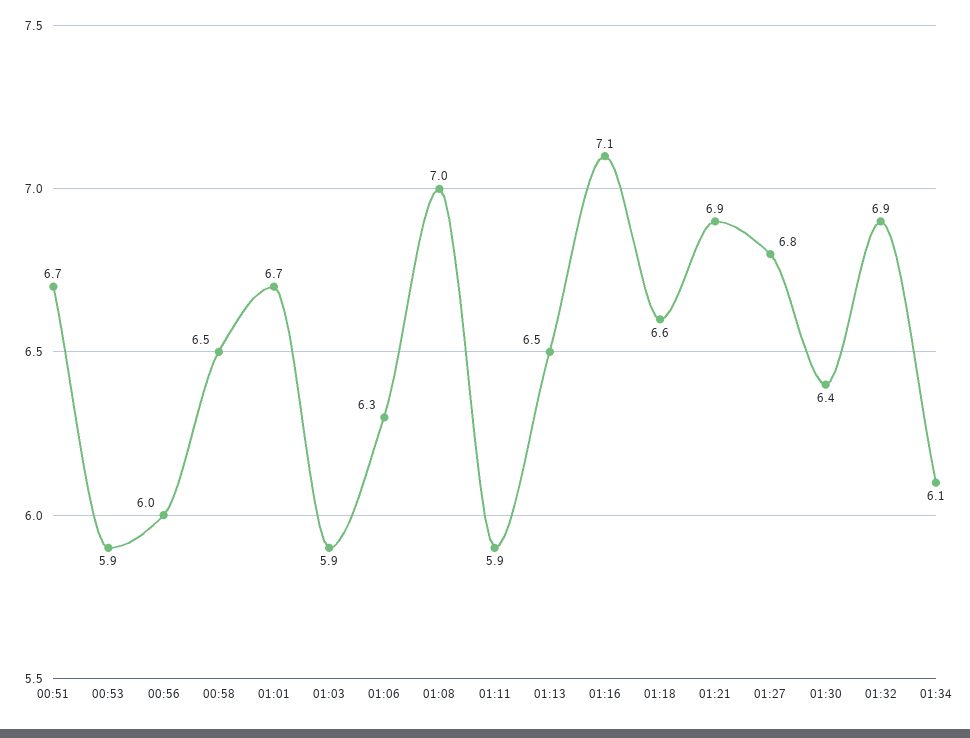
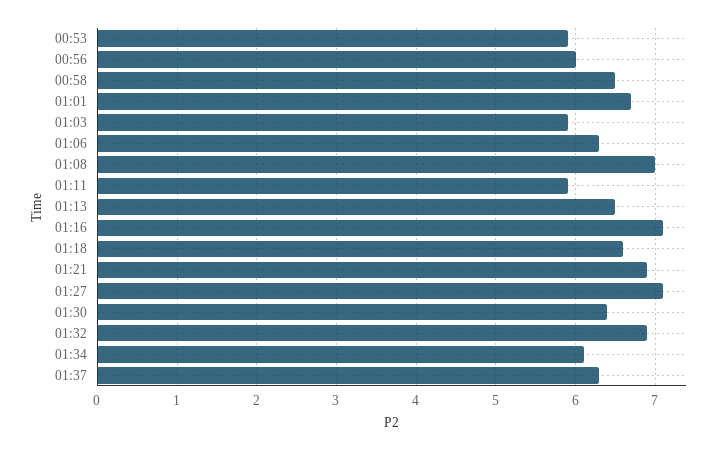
00:51: 6.7 -> none
01:27: 6.8 -> 7.1
01:37: none -> 6.3

